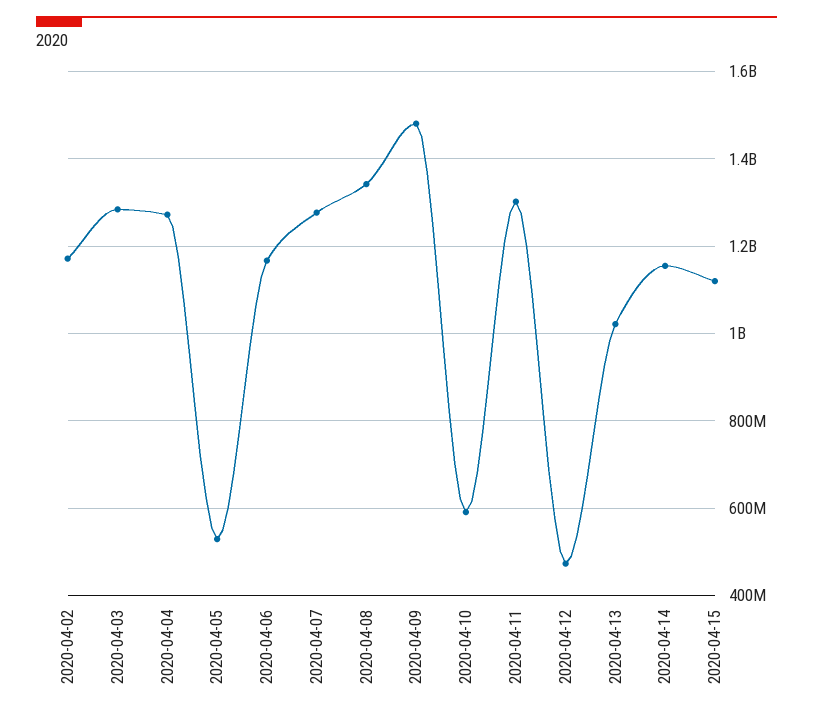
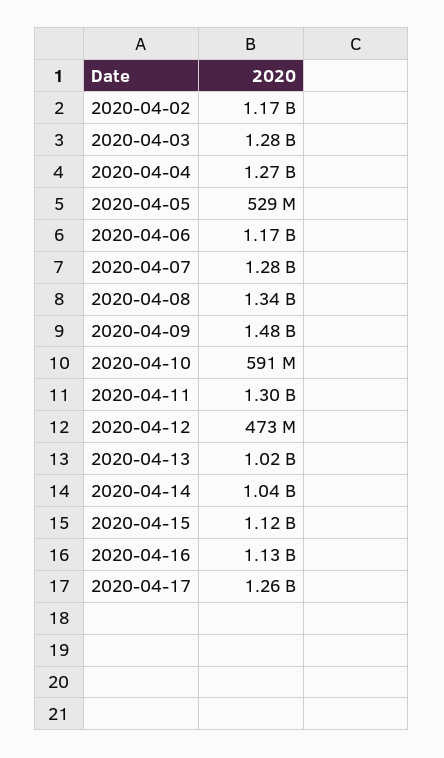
2020-04-14: 1160000000 -> 1040000000
2020-04-16: none -> 1130000000
2020-04-17: none -> 1260000000

